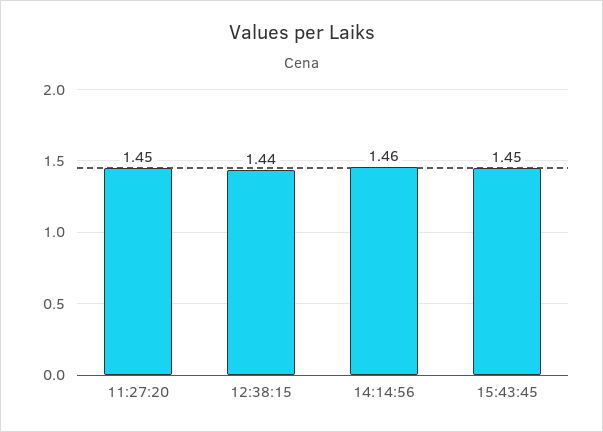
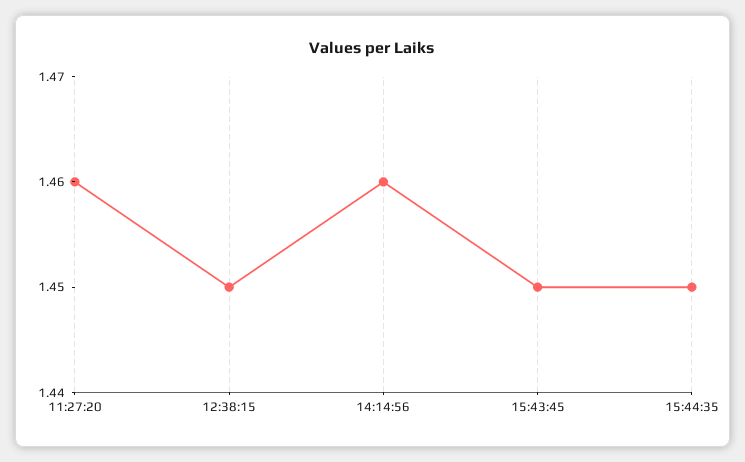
11:27:20: 1.45 -> 1.46
12:38:15: 1.44 -> 1.45
15:44:35: none -> 1.45

